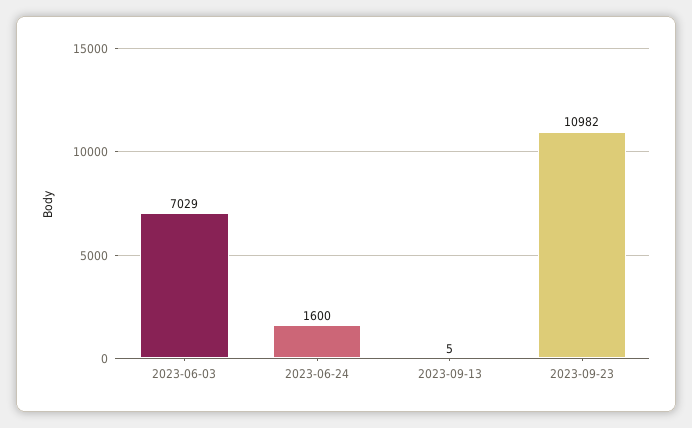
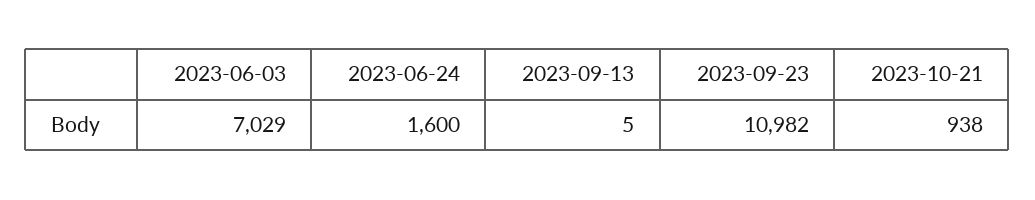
2023-10-21: none -> 938

